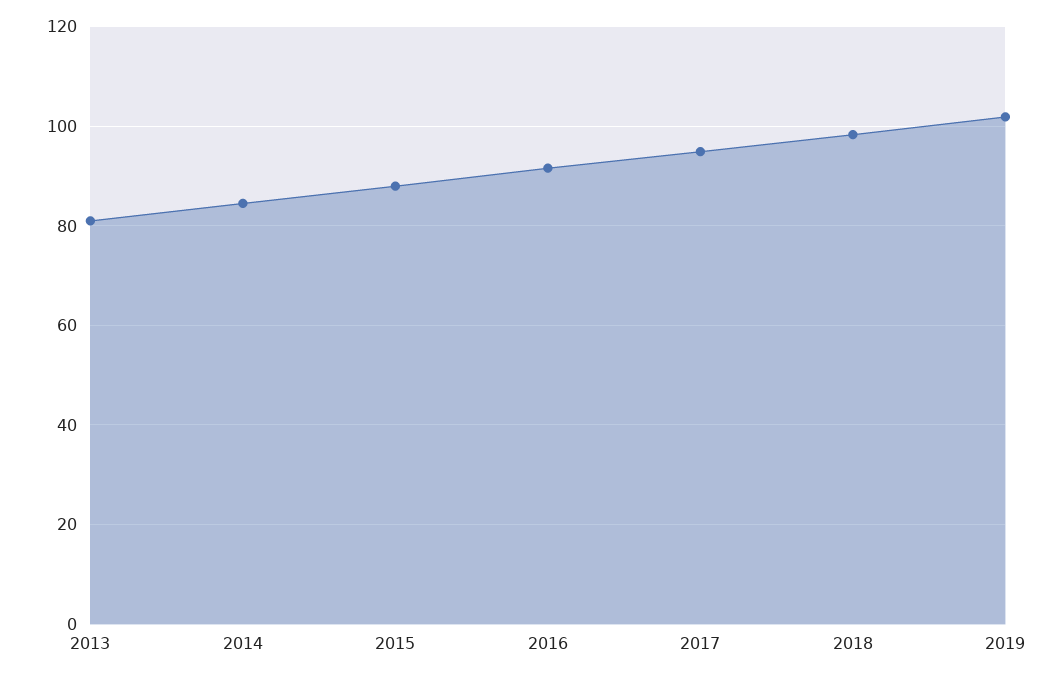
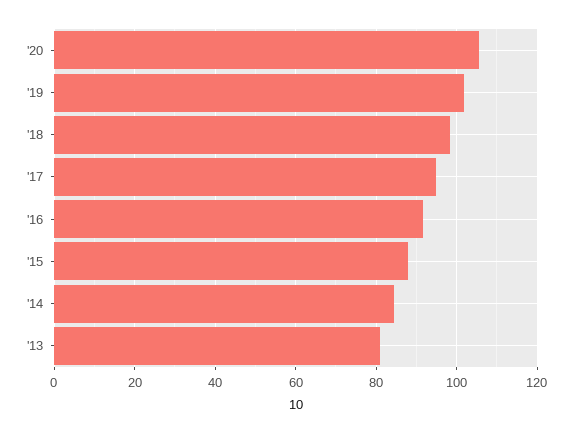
'20: none -> 106

